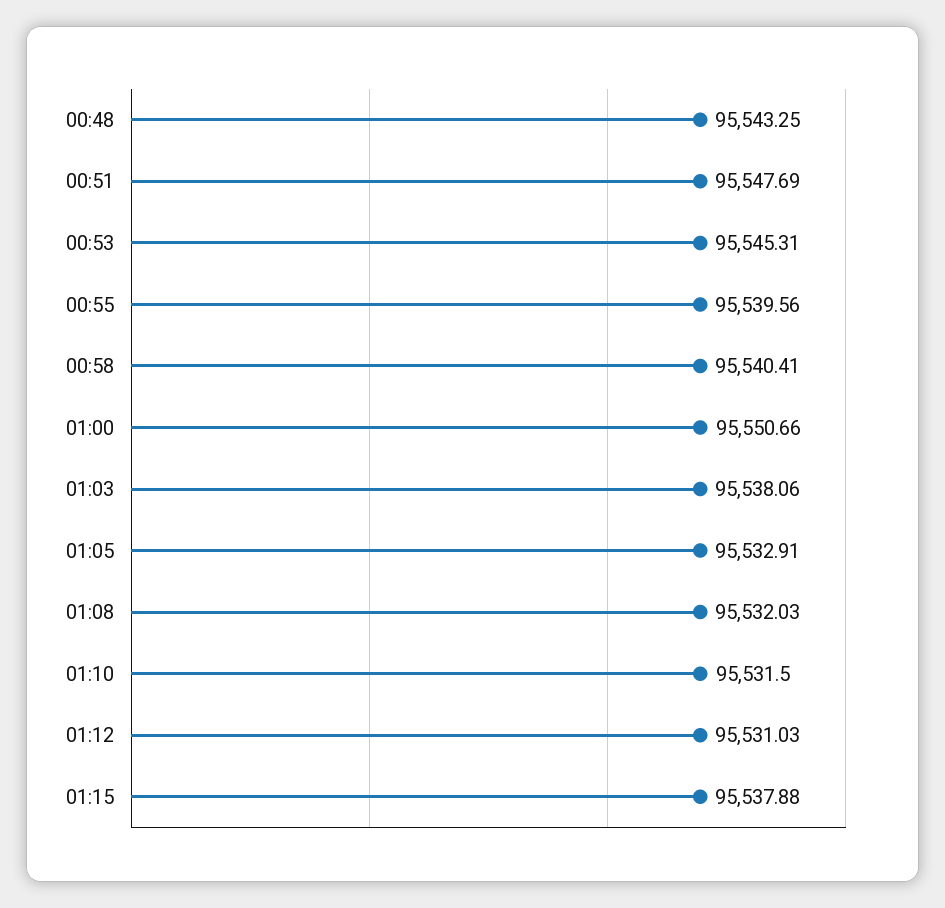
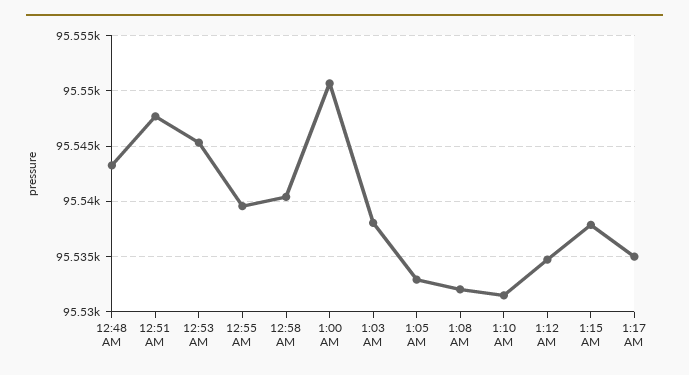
01:12: 95531.03 -> 95535
1:17 AM: none -> 95535

